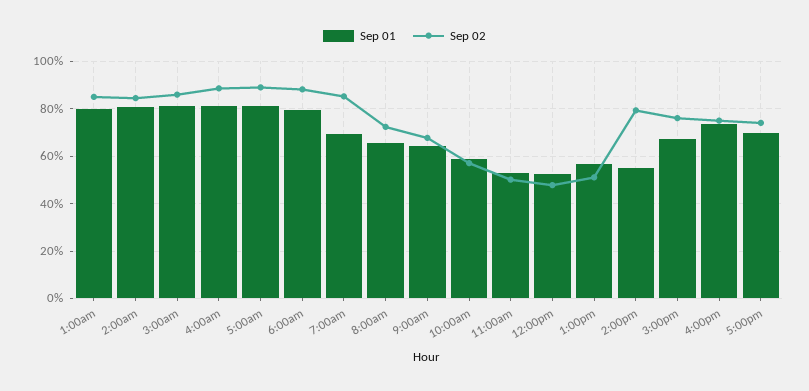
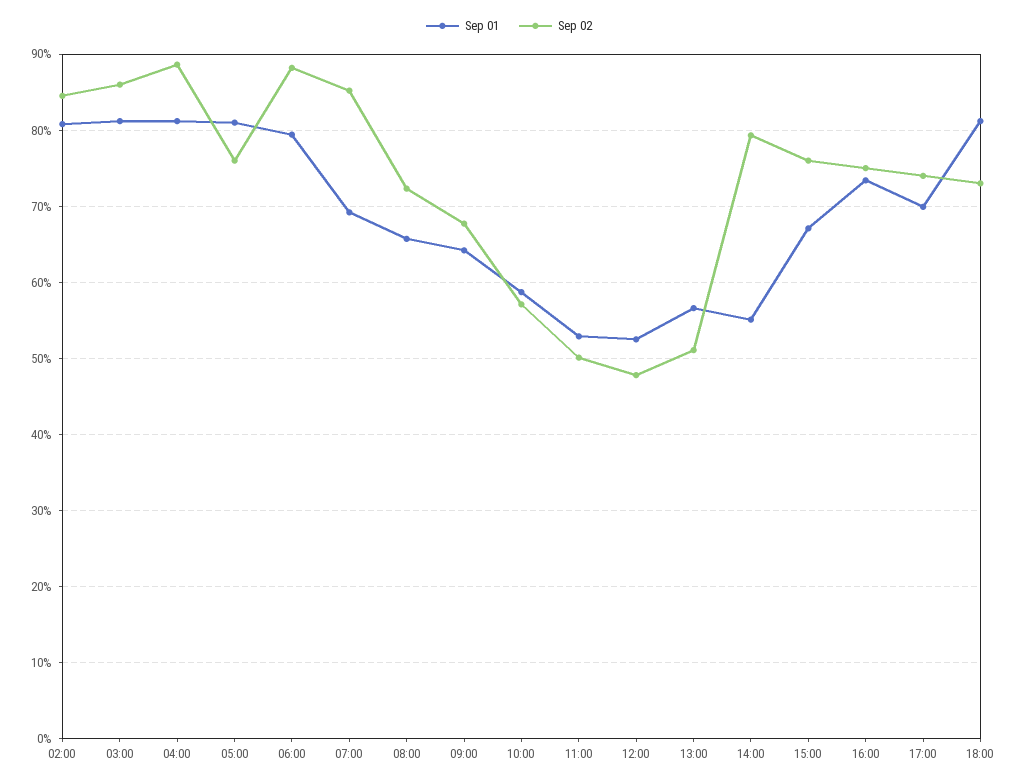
Sep 01, 1:00am: 80 -> none
Sep 02, 1:00am: 85 -> none
Sep 02, 5:00am: 90 -> 76
Sep 01, 18:00: none -> 81
Sep 02, 18:00: none -> 73

